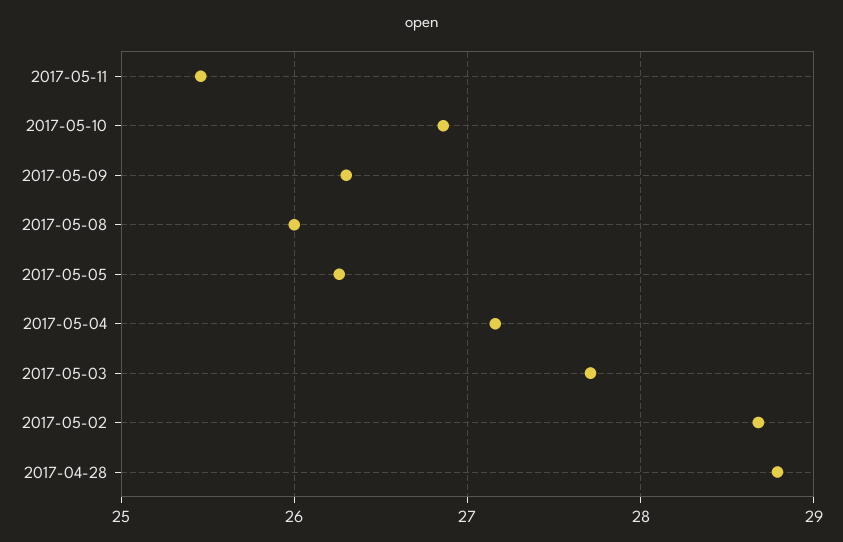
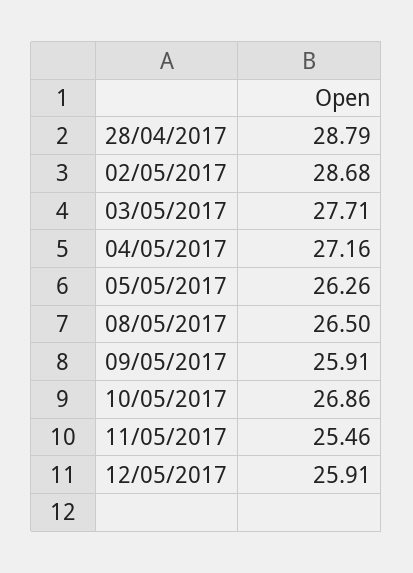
2017-05-09: 26.3 -> 25.91
2017-05-08: 26 -> 26.5
12/05/2017: none -> 25.91

